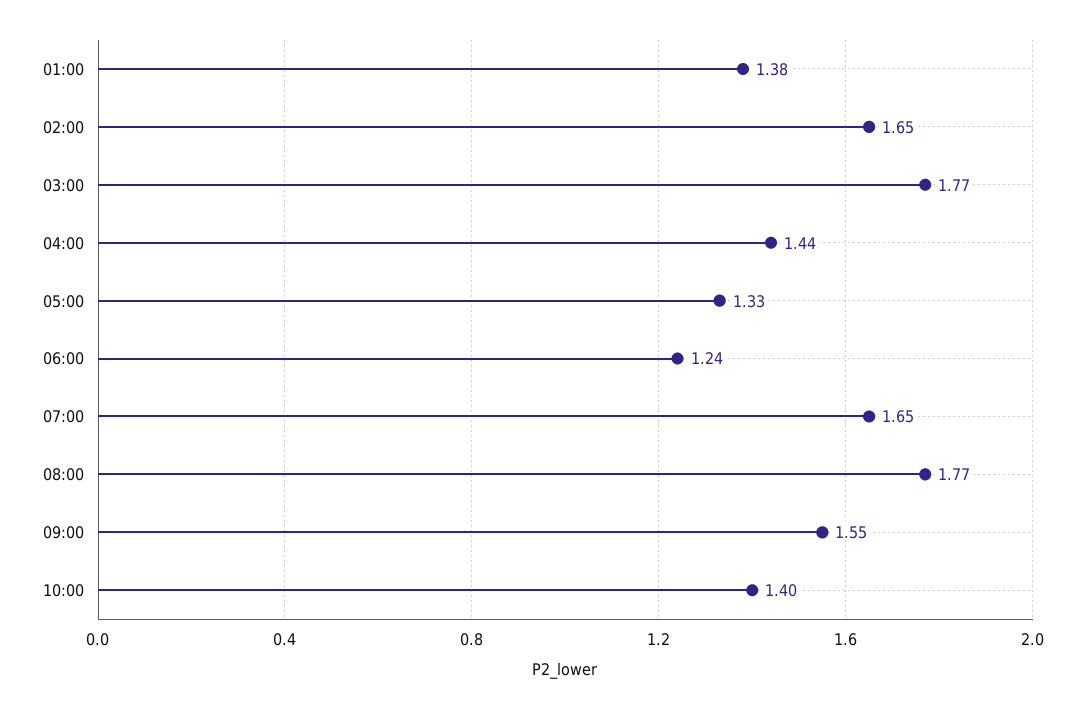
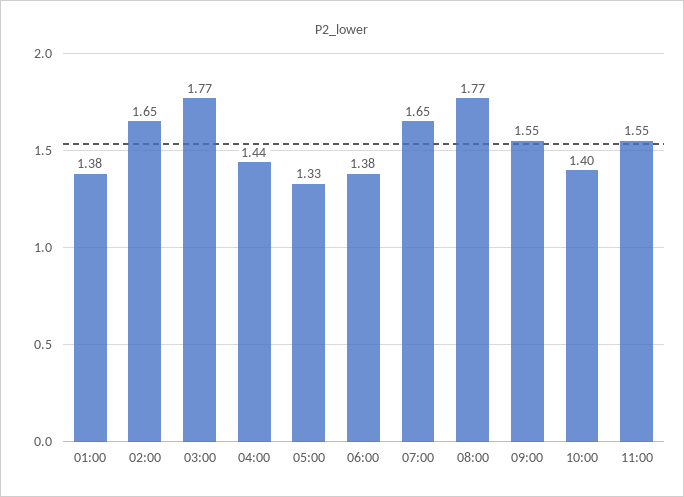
06:00: 1.24 -> 1.38
11:00: none -> 1.55

